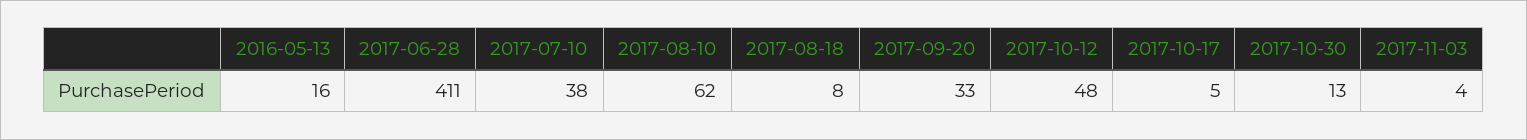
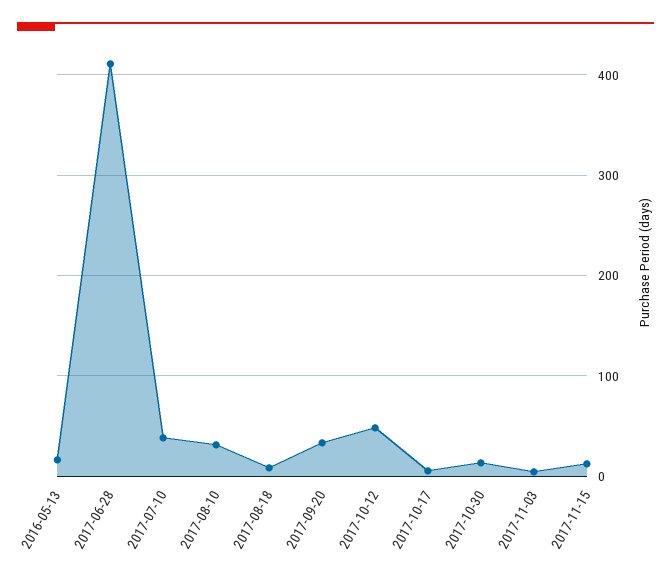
2017-08-10: 62 -> 30
2017-11-15: none -> 10

